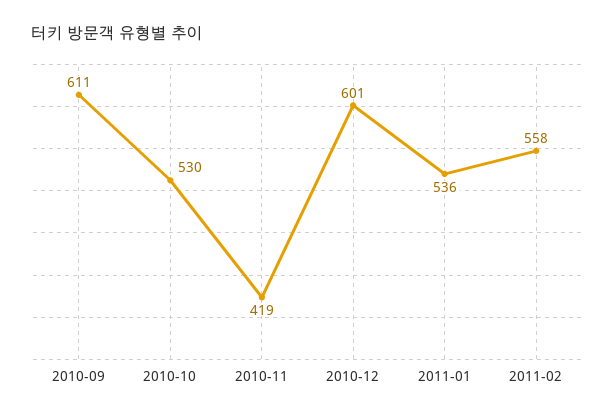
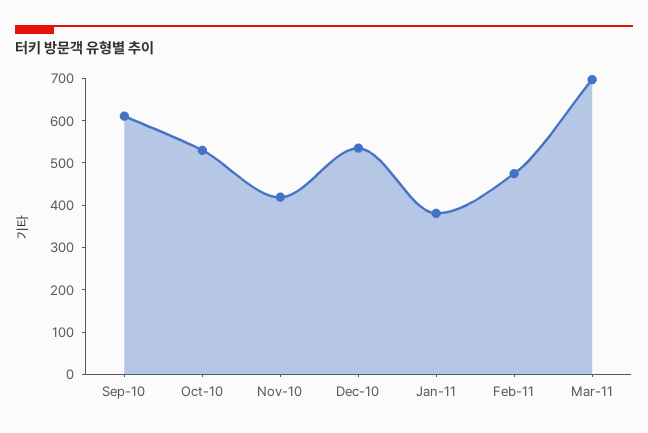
2010-12: 601 -> 540
2011-01: 536 -> 380
2011-02: 558 -> 480
Mar-11: none -> 700

